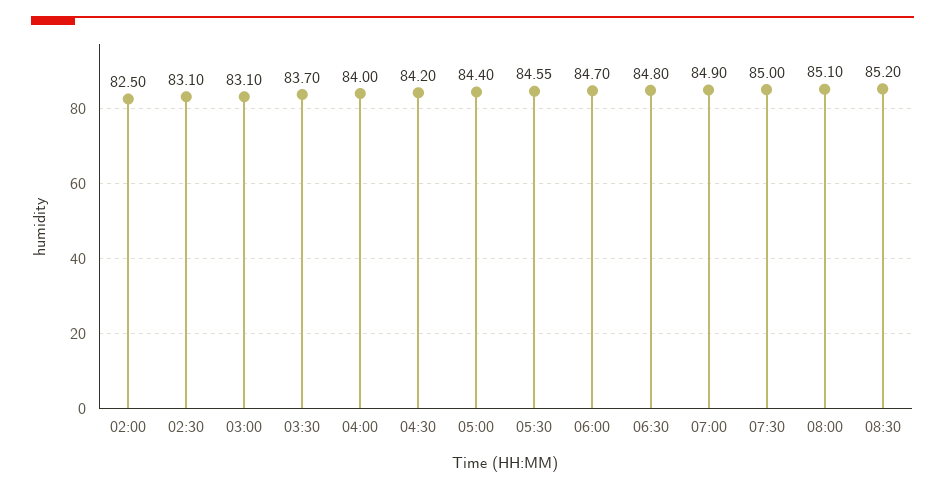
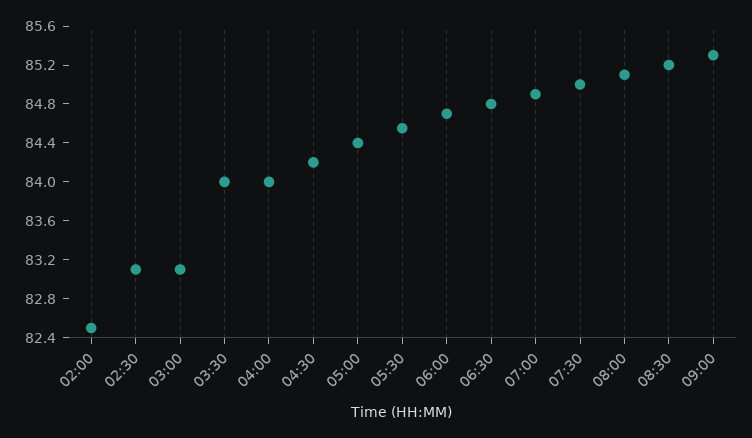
03:30: 83.7 -> 84
09:00: none -> 85.3

